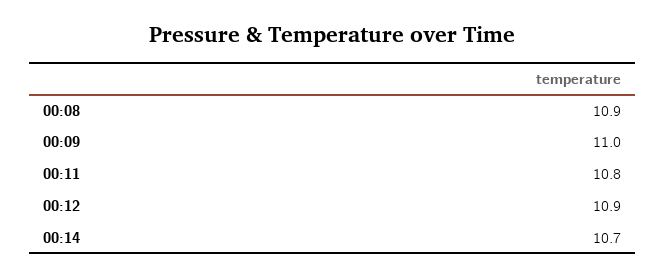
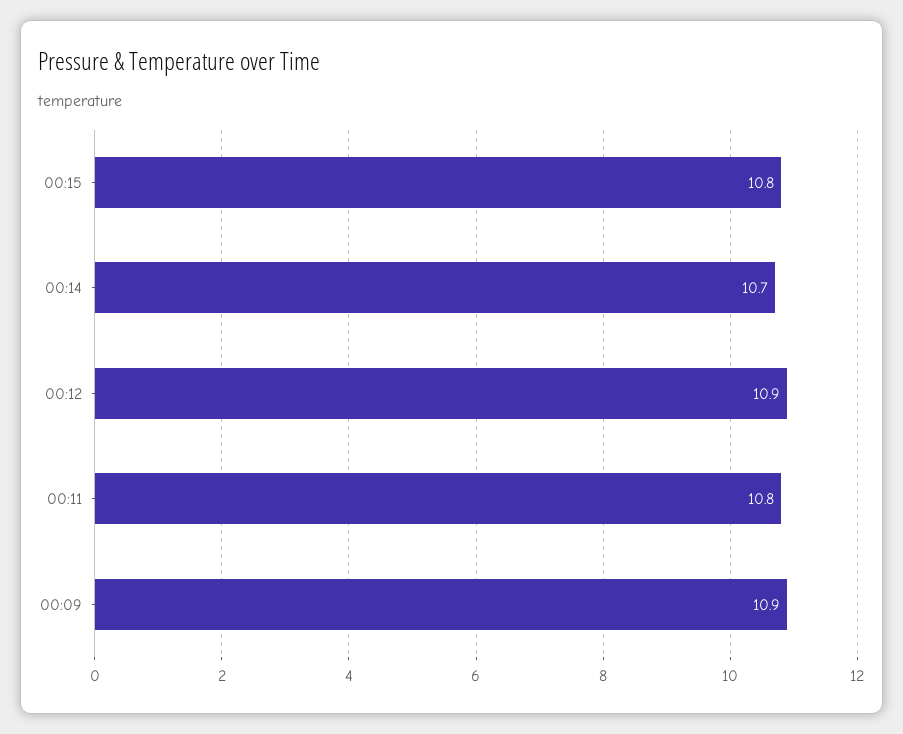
00:08: 10.9 -> none
00:09: 11 -> 10.9
00:15: none -> 10.8

